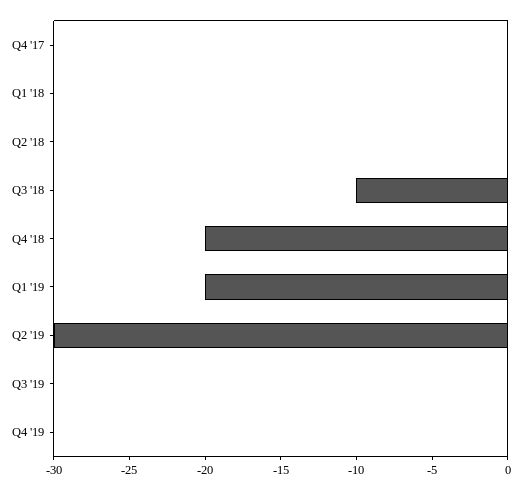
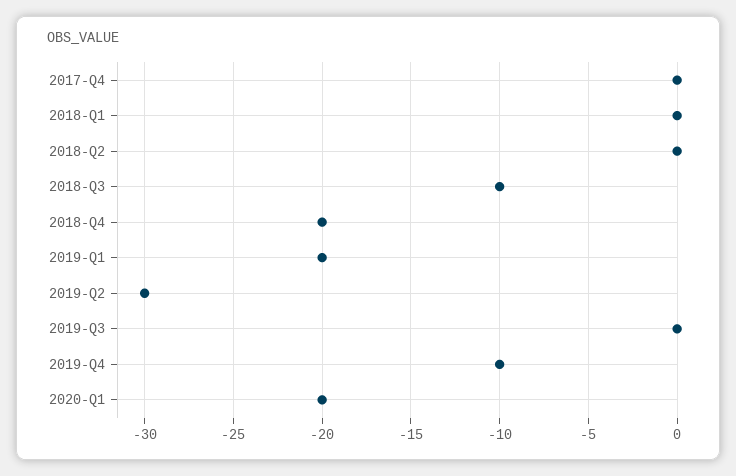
Q4 '19: 0 -> -10
2020-Q1: none -> -20

